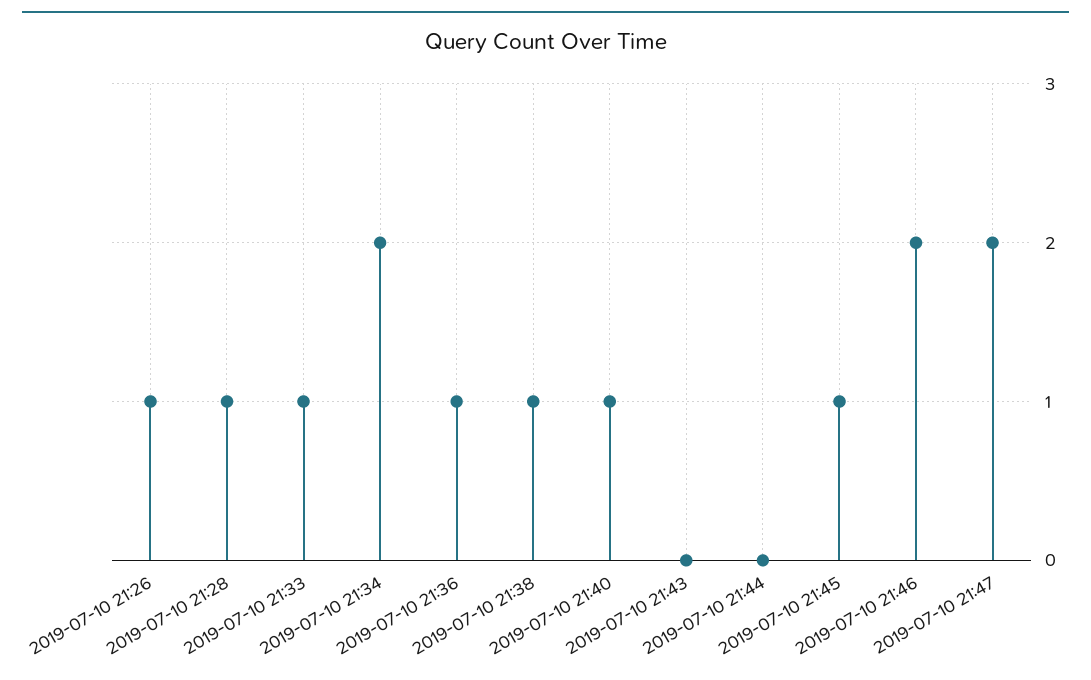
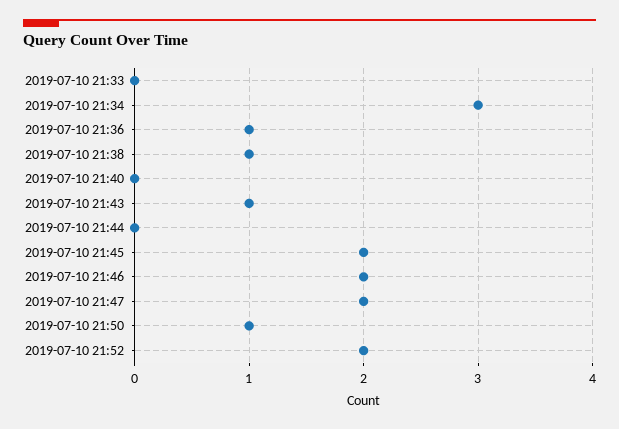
2019-07-10 21:26: 1 -> none
2019-07-10 21:28: 1 -> none
2019-07-10 21:33: 1 -> 0
2019-07-10 21:34: 2 -> 3
2019-07-10 21:40: 1 -> 0
2019-07-10 21:43: 0 -> 1
2019-07-10 21:45: 1 -> 2
2019-07-10 21:50: none -> 1
2019-07-10 21:52: none -> 2

